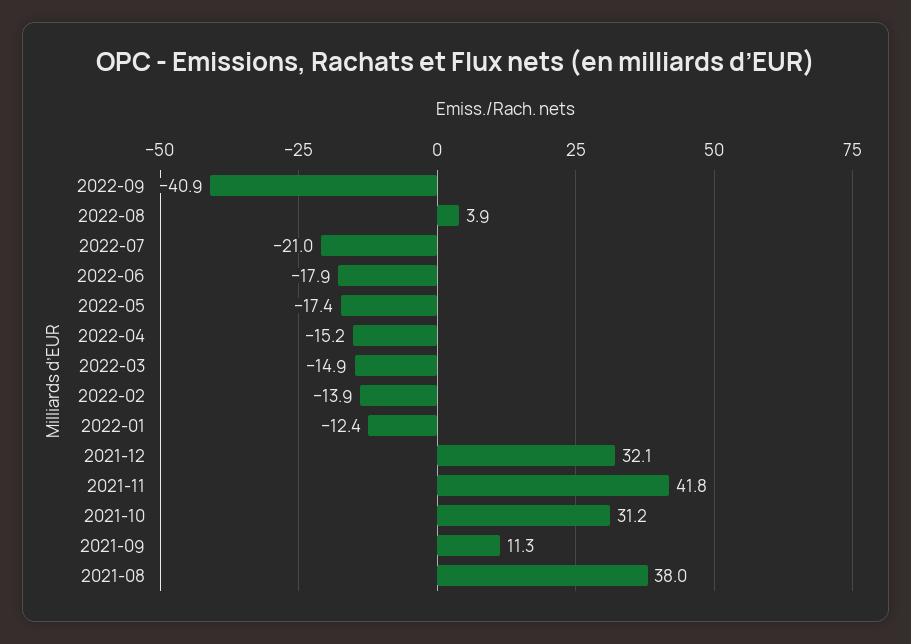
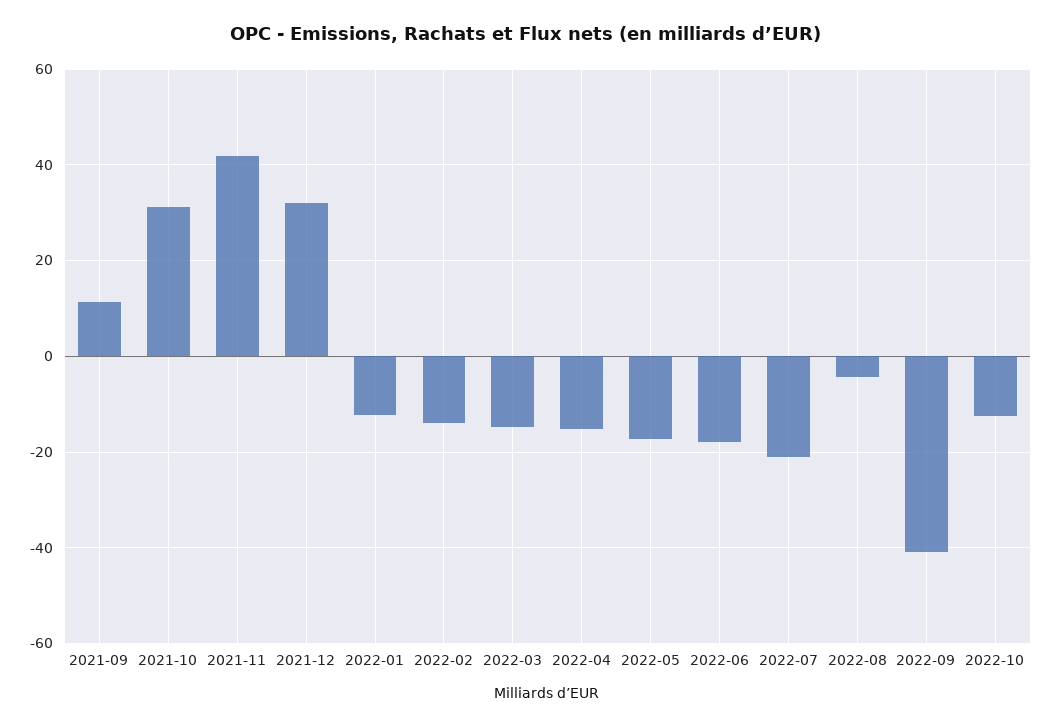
2022-08: 3.9 -> -4
2021-08: 38 -> none
2022-10: none -> -12

